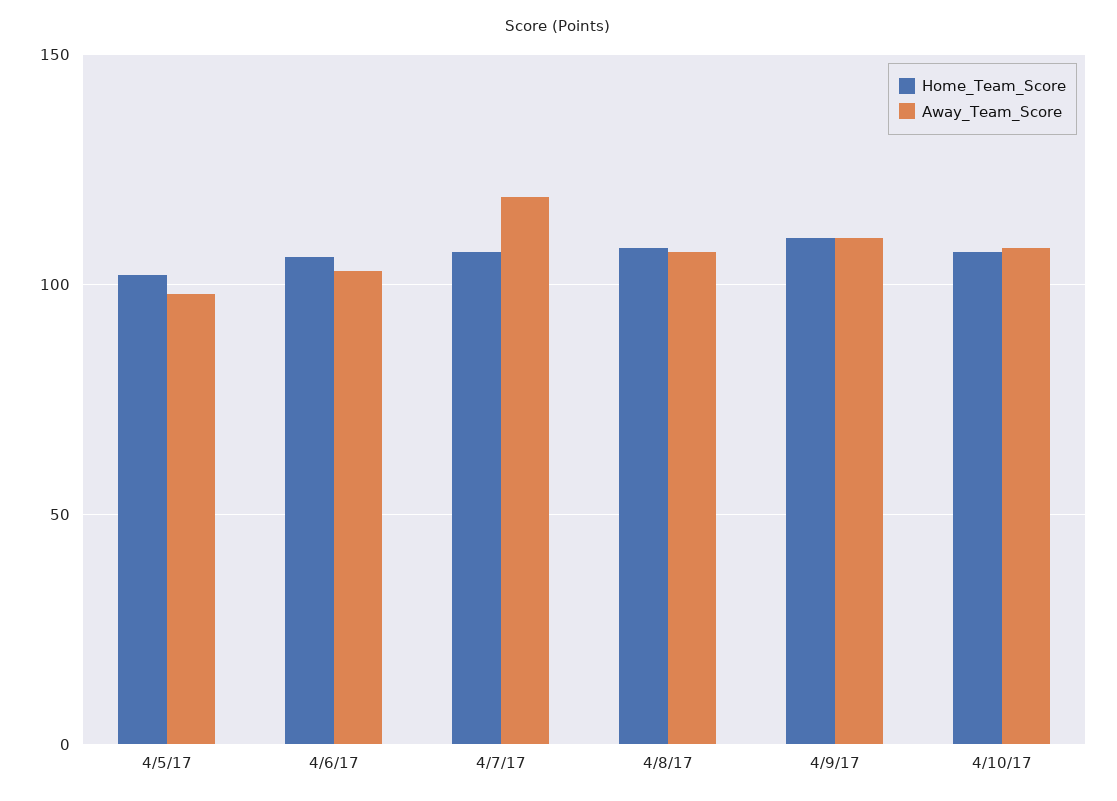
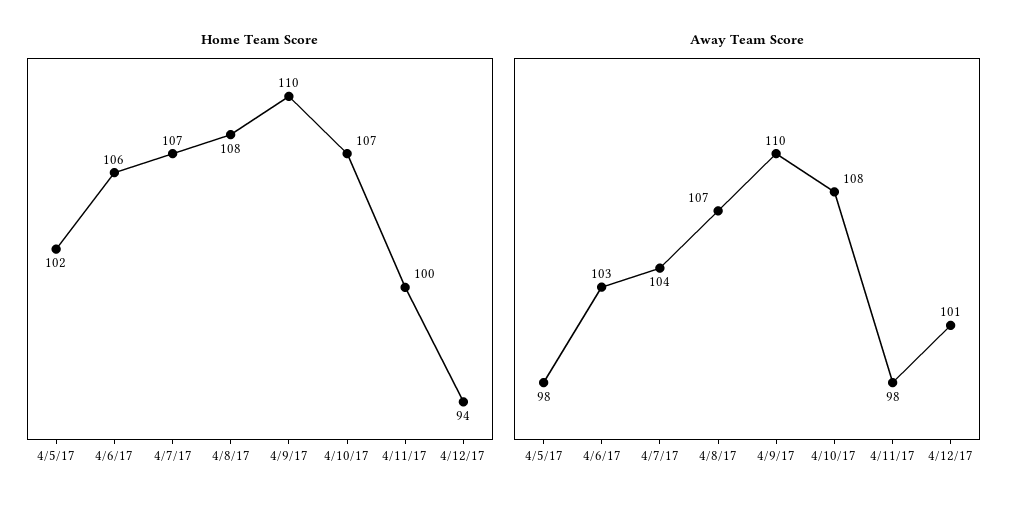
Away_Team_Score, 4/7/17: 120 -> 104
Home_Team_Score, 4/11/17: none -> 100
Home_Team_Score, 4/12/17: none -> 94
Away_Team_Score, 4/11/17: none -> 98
Away_Team_Score, 4/12/17: none -> 101

